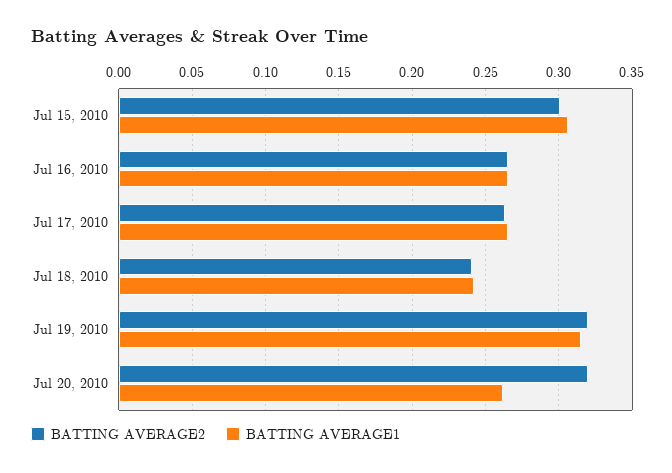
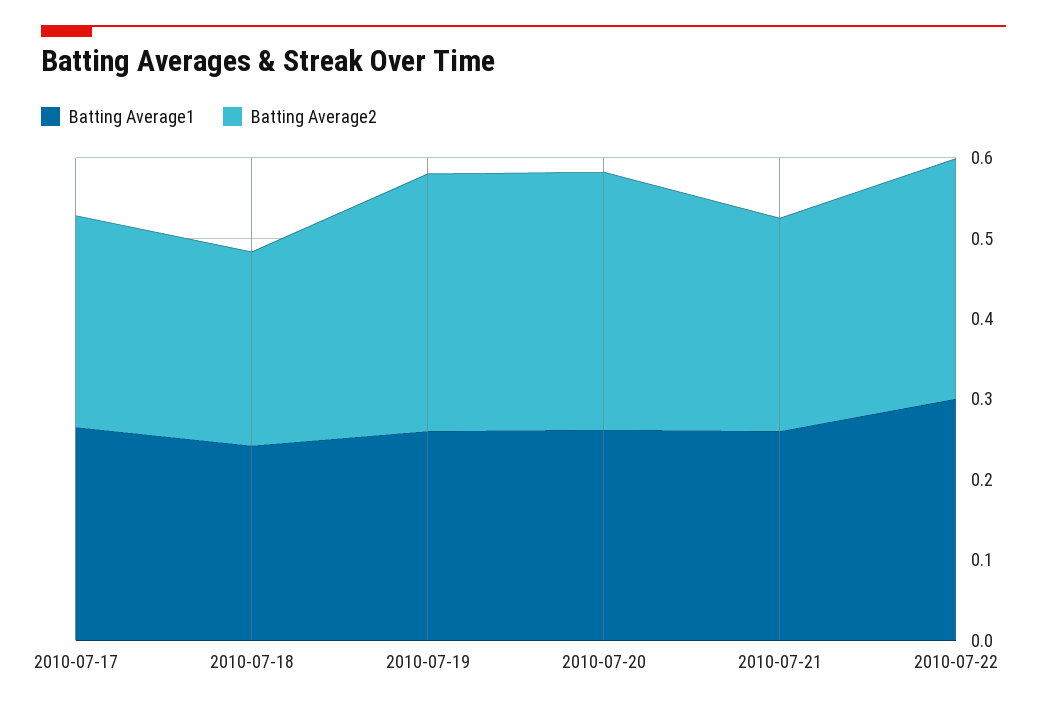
BATTING AVERAGE2, Jul 15, 2010: 0.3 -> none
BATTING AVERAGE1, Jul 15, 2010: 0.305 -> none
BATTING AVERAGE2, Jul 16, 2010: 0.265 -> none
BATTING AVERAGE1, Jul 16, 2010: 0.265 -> none
BATTING AVERAGE1, Jul 19, 2010: 0.315 -> 0.26
BATTING AVERAGE1, 2010-07-21: none -> 0.26
BATTING AVERAGE2, 2010-07-21: none -> 0.26
BATTING AVERAGE1, 2010-07-22: none -> 0.3
BATTING AVERAGE2, 2010-07-22: none -> 0.3

